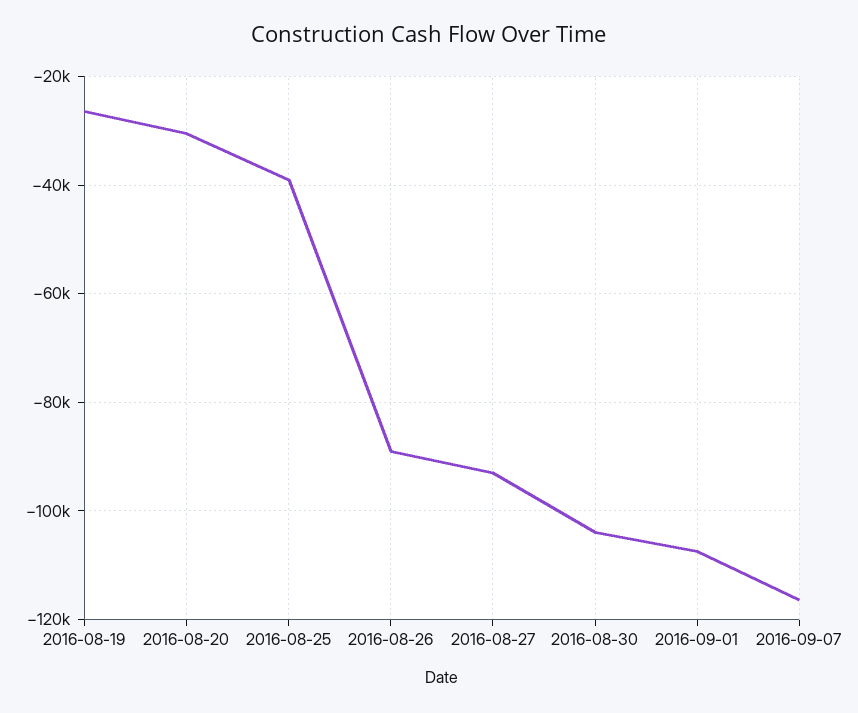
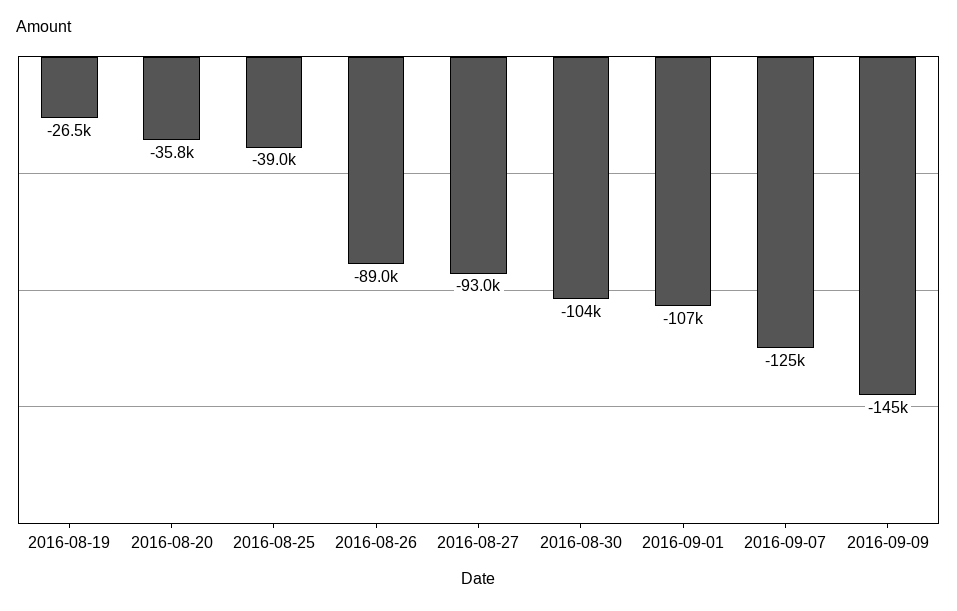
2016-08-20: -30000 -> -35800
2016-09-07: -116000 -> -125000
2016-09-09: none -> -145000

